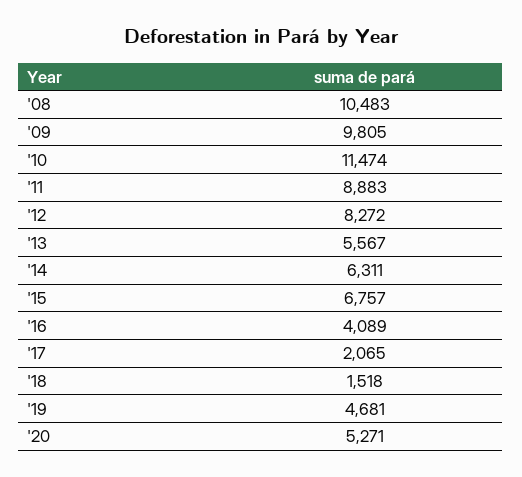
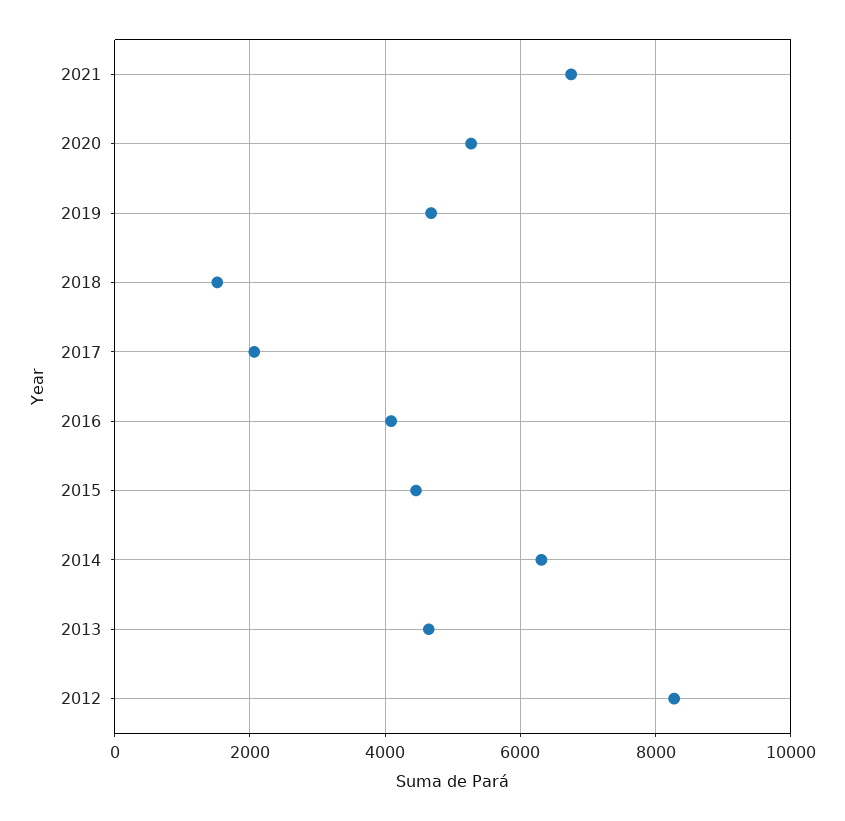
'08: 10483 -> none
'09: 9805 -> none
'10: 11474 -> none
'11: 8883 -> none
'13: 5567 -> 4600
'15: 6757 -> 4400
2021: none -> 6800

